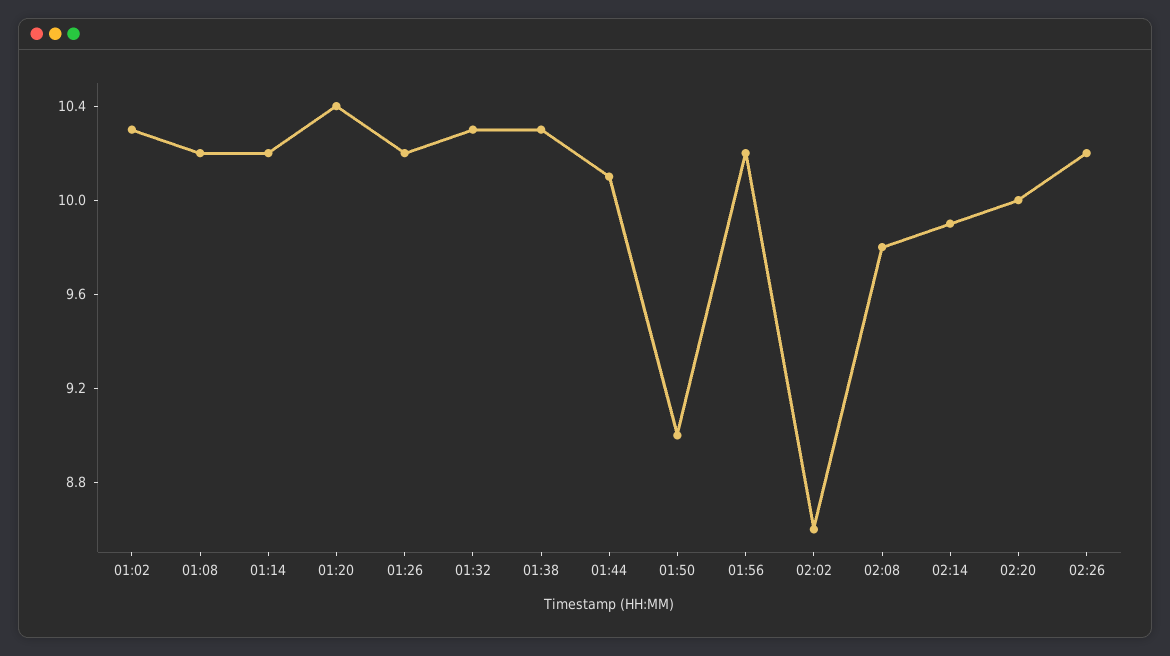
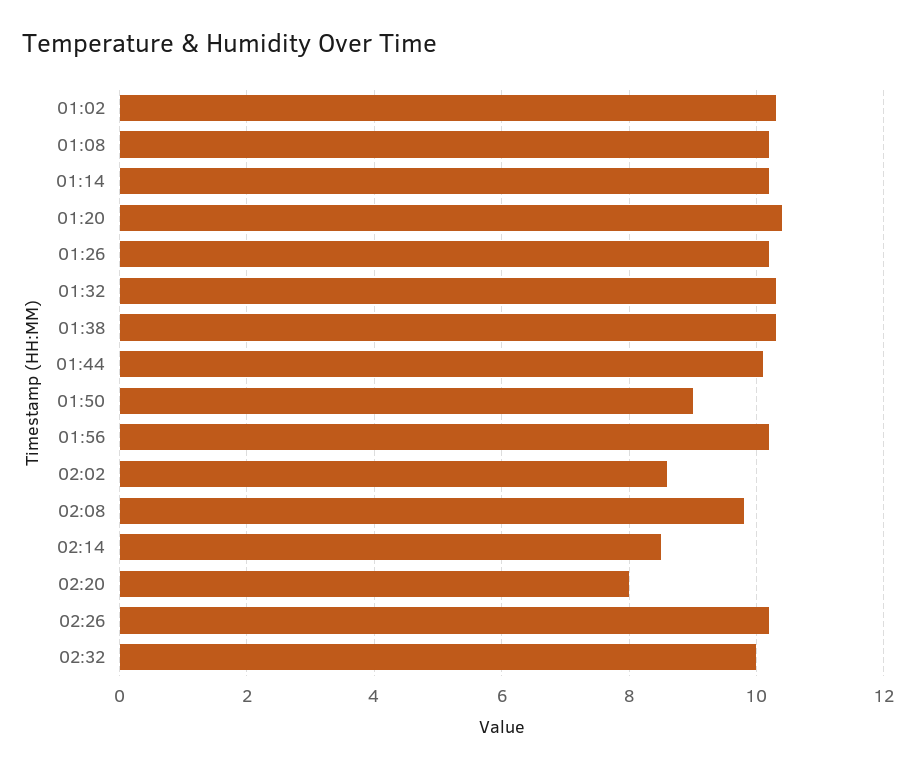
02:14: 9.9 -> 8.5
02:20: 10 -> 8
02:32: none -> 10

